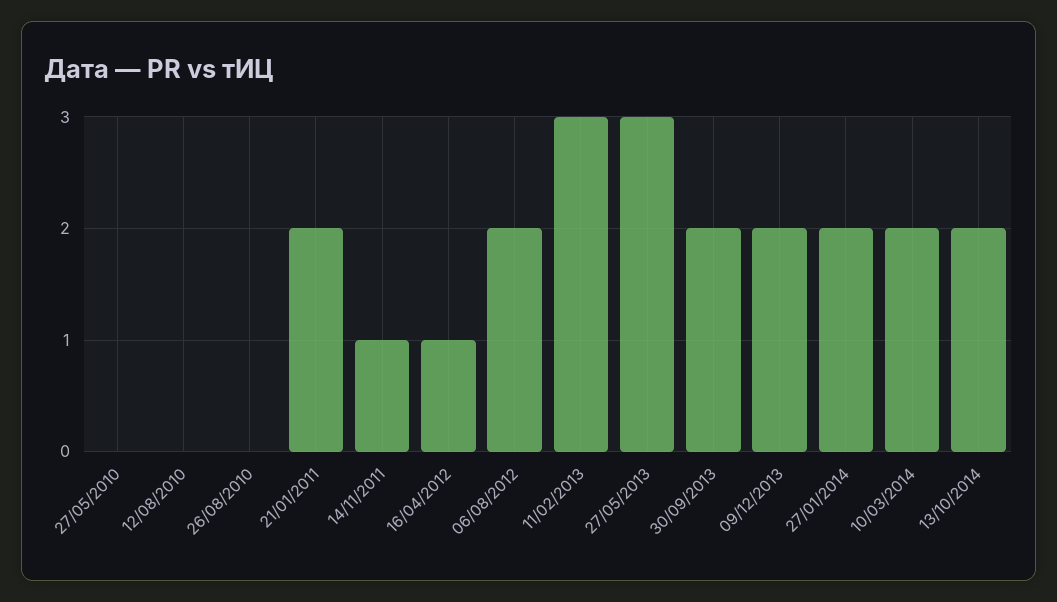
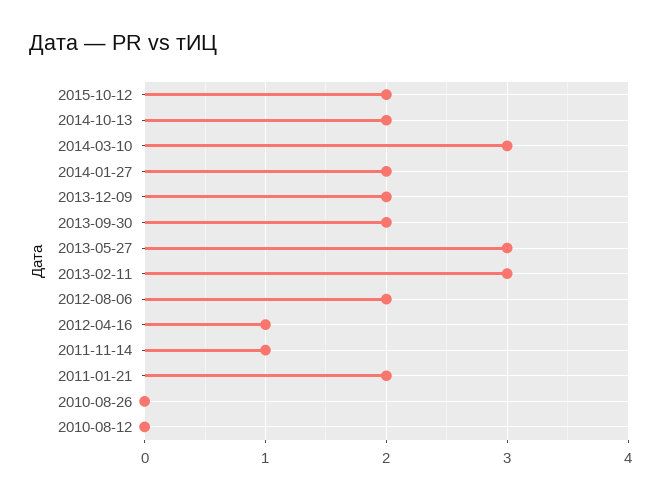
27/05/2010: 0 -> none
10/03/2014: 2 -> 3
2015-10-12: none -> 2

